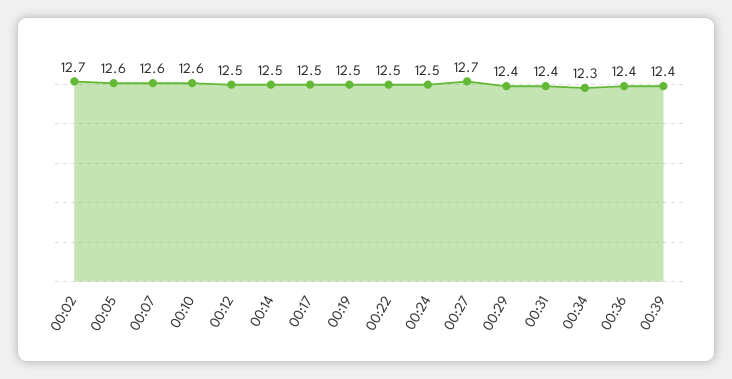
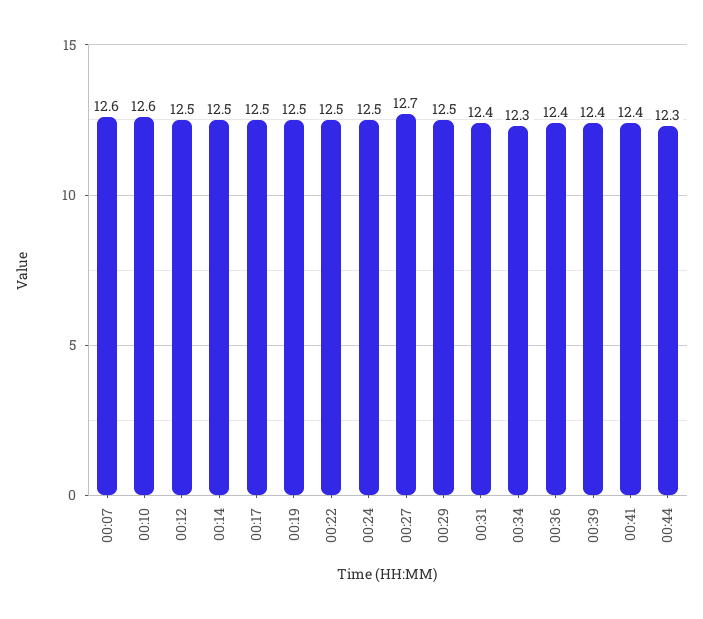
00:02: 12.7 -> none
00:05: 12.6 -> none
00:29: 12.4 -> 12.5
00:41: none -> 12.4
00:44: none -> 12.3

